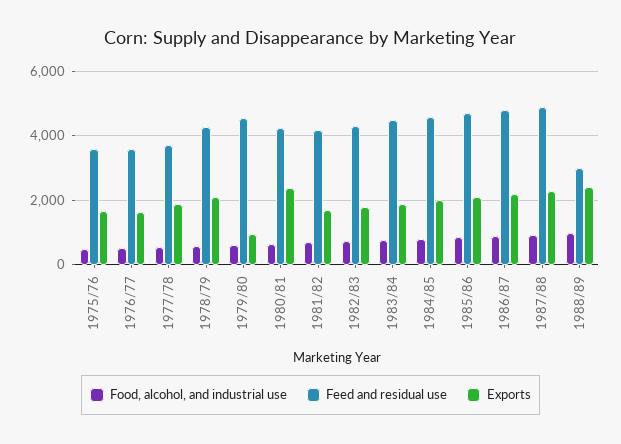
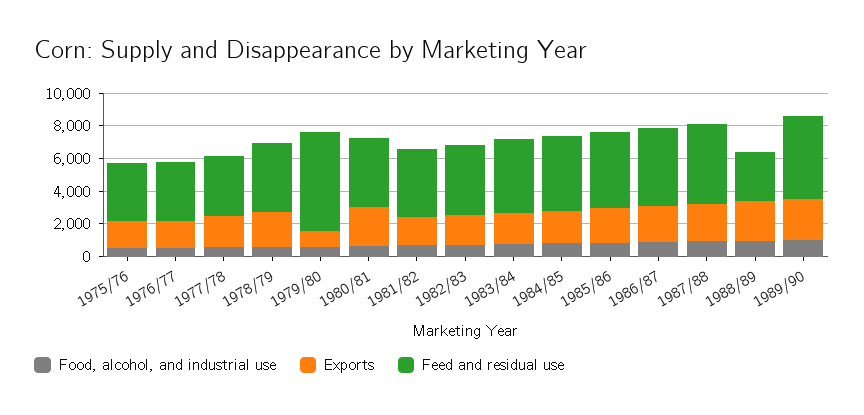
Feed and residual use, 1979/80: 4600 -> 6000
Food, alcohol, and industrial use, 1989/90: none -> 1000
Exports, 1989/90: none -> 2500
Feed and residual use, 1989/90: none -> 5000

